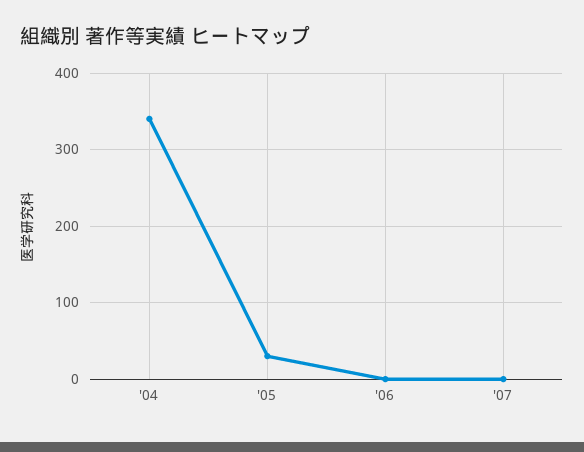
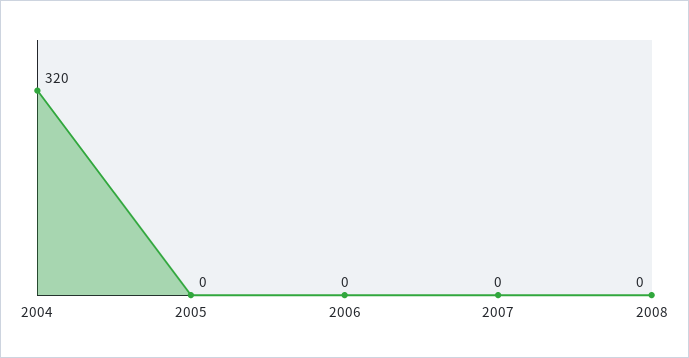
'04: 340 -> 320
'05: 30 -> 0
2008: none -> 0

